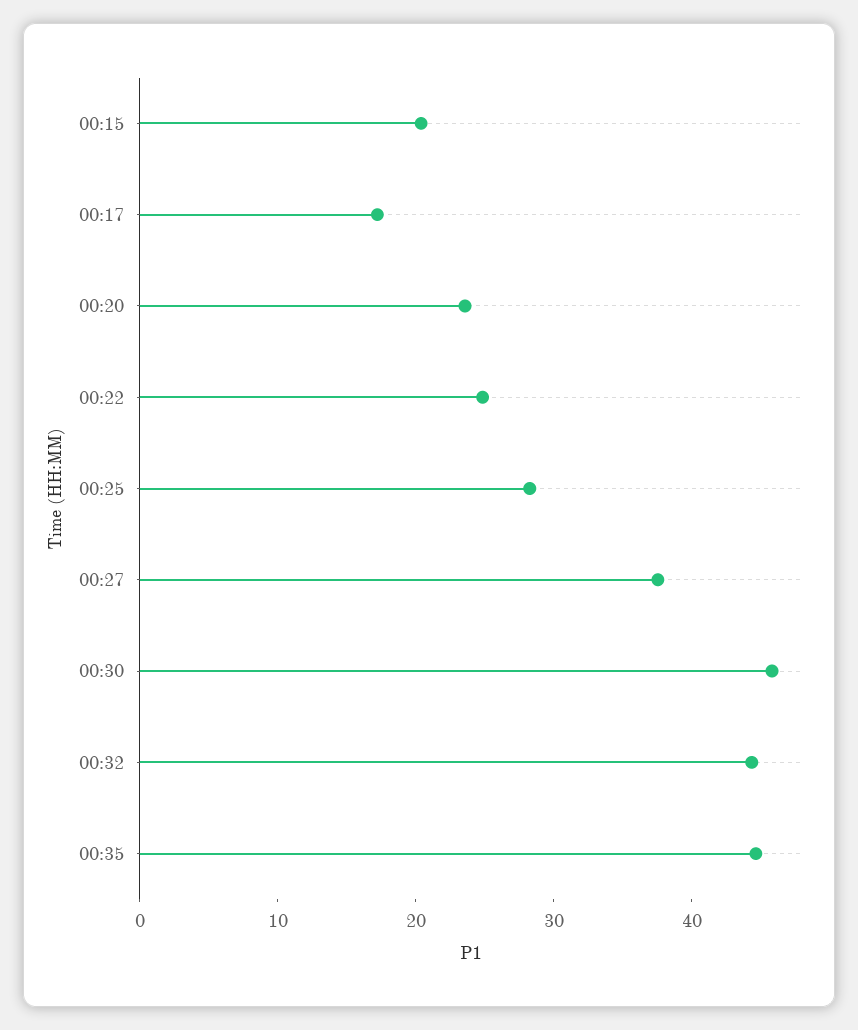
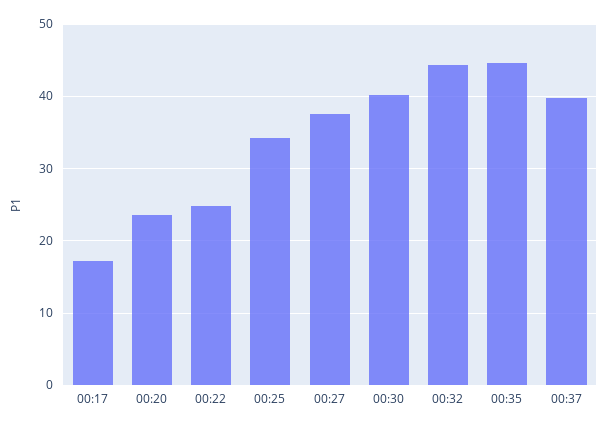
00:15: 20 -> none
00:25: 28 -> 34
00:30: 46 -> 40
00:37: none -> 40

